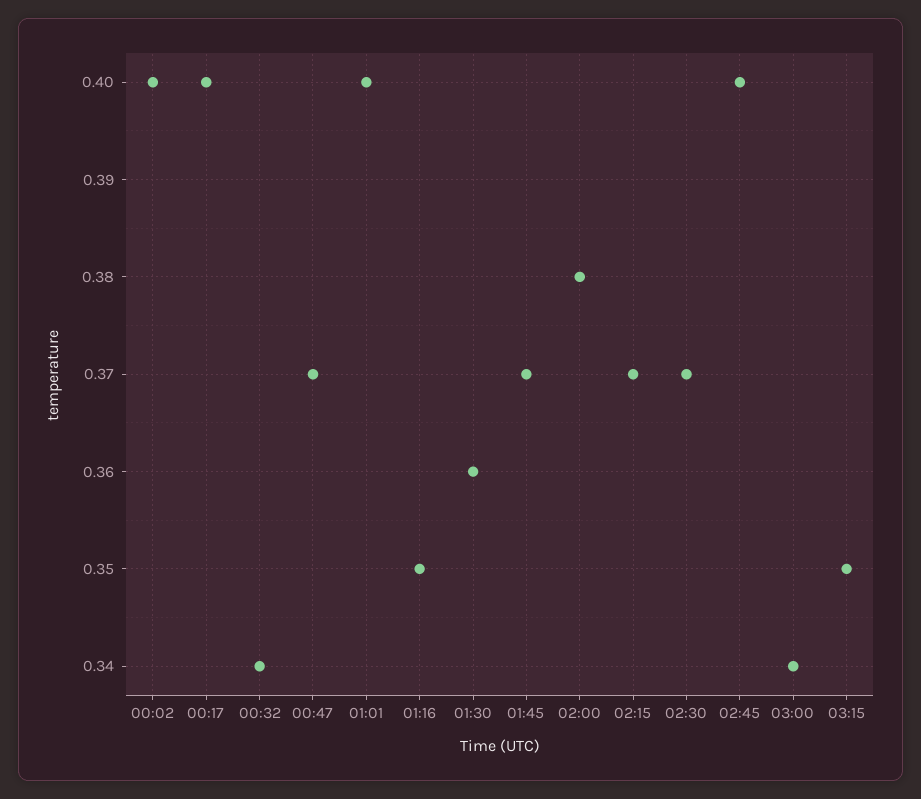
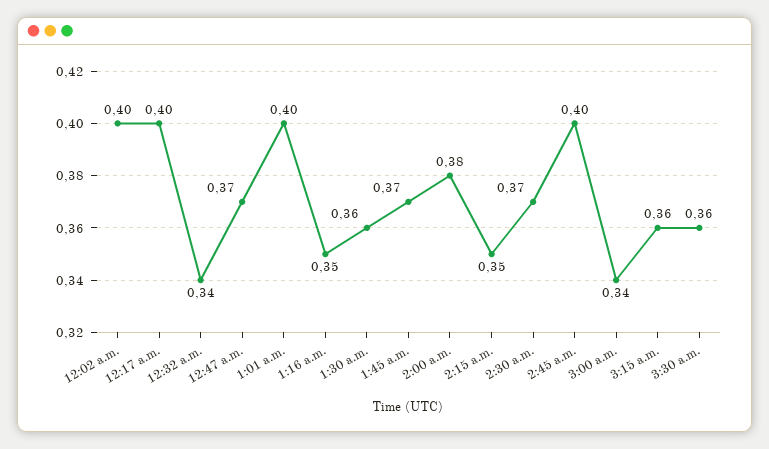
02:15: 0.37 -> 0.35
03:15: 0.35 -> 0.36
3:30 a.m.: none -> 0.36

